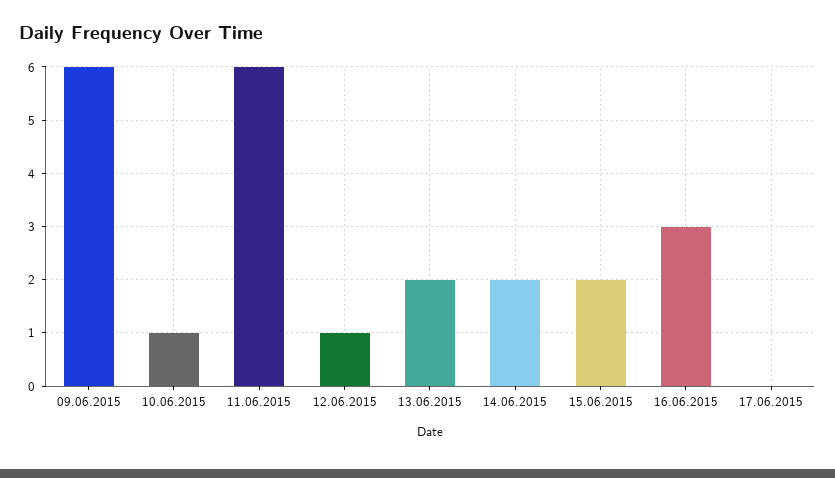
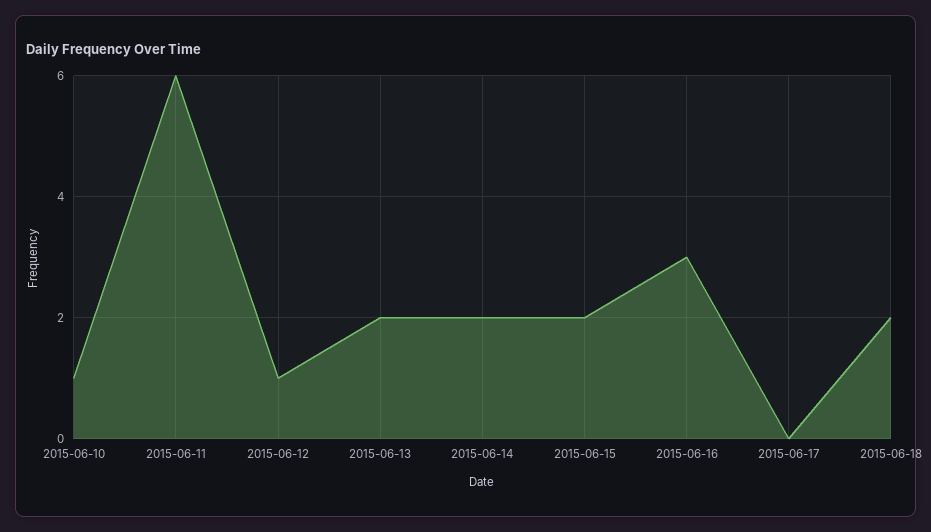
09.06.2015: 6 -> none
2015-06-18: none -> 2

